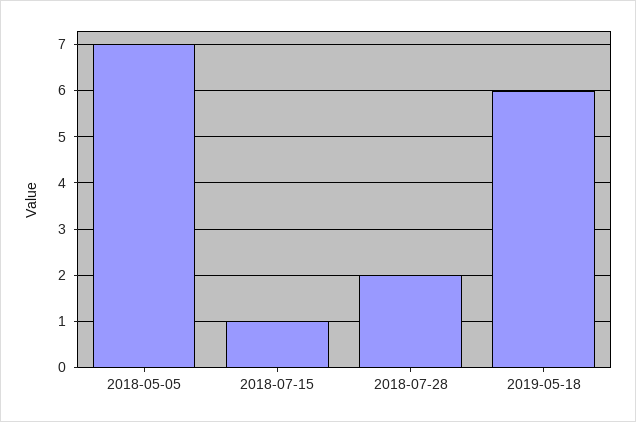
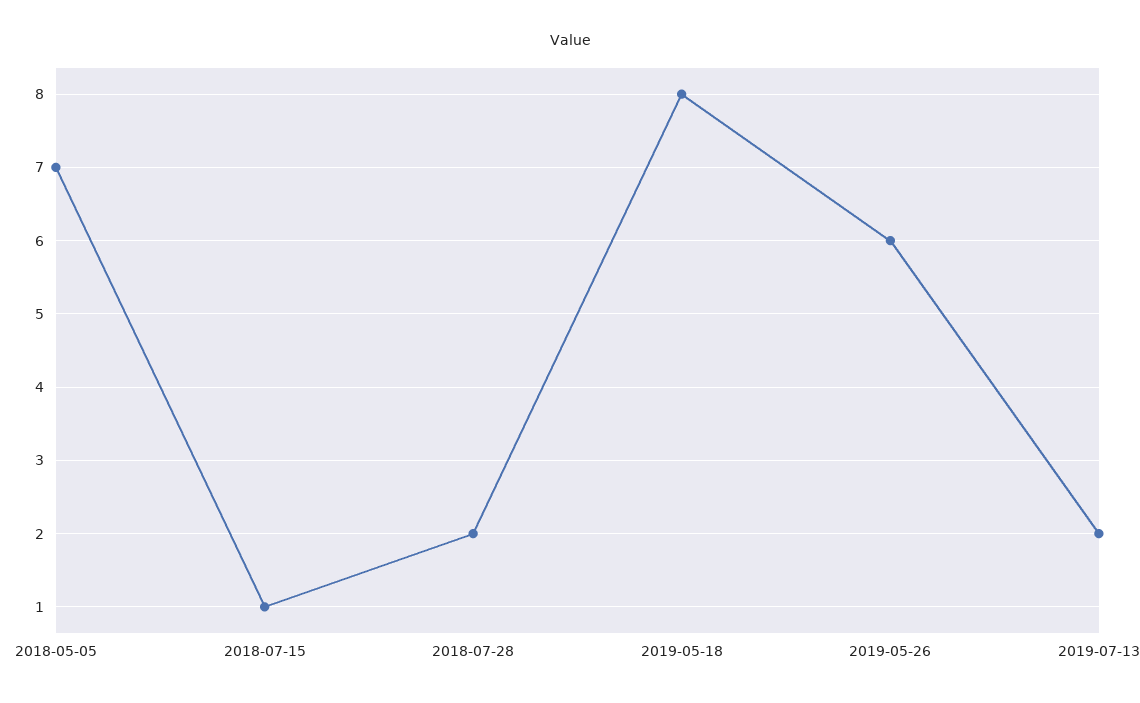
2019-05-18: 6 -> 8
2019-05-26: none -> 6
2019-07-13: none -> 2

